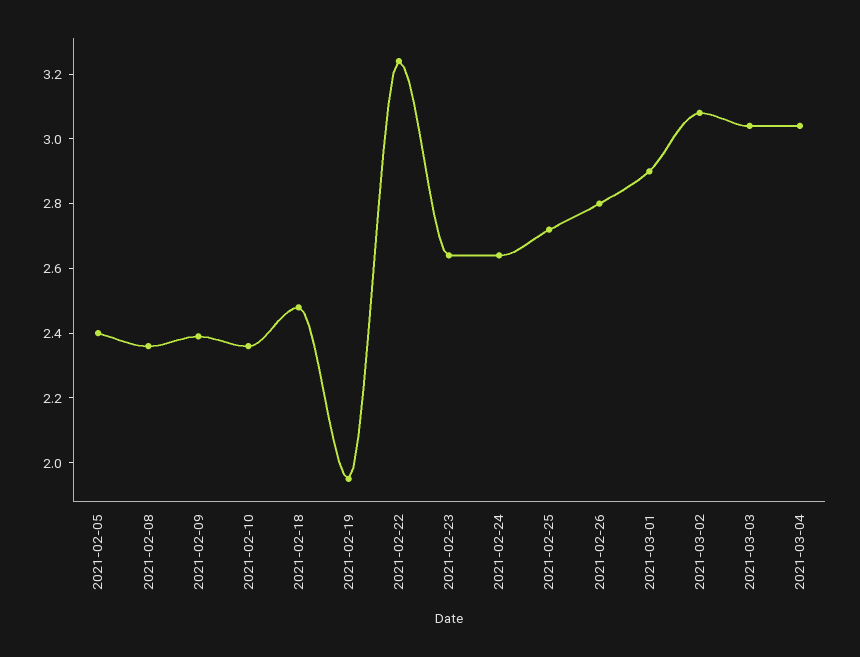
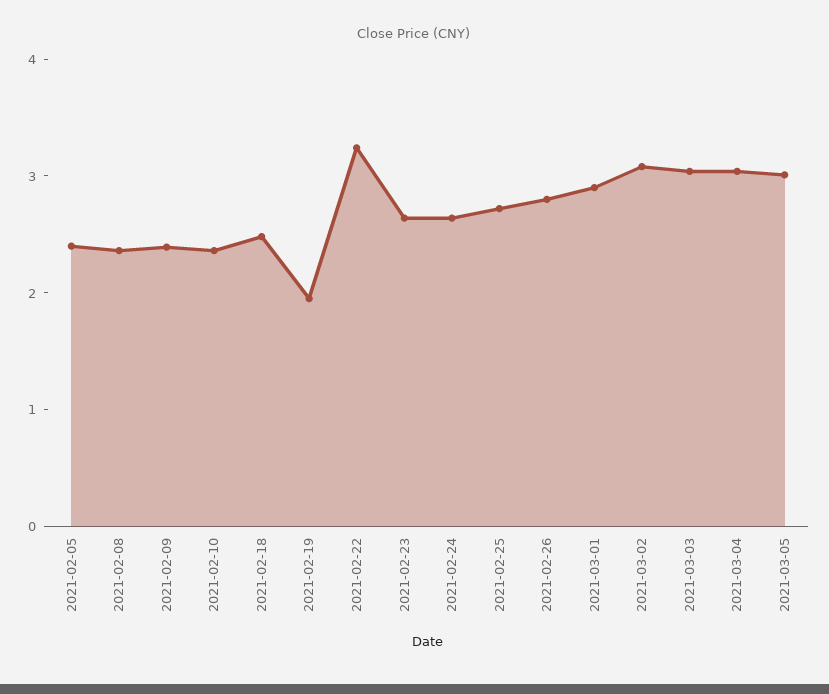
2021-03-05: none -> 3

